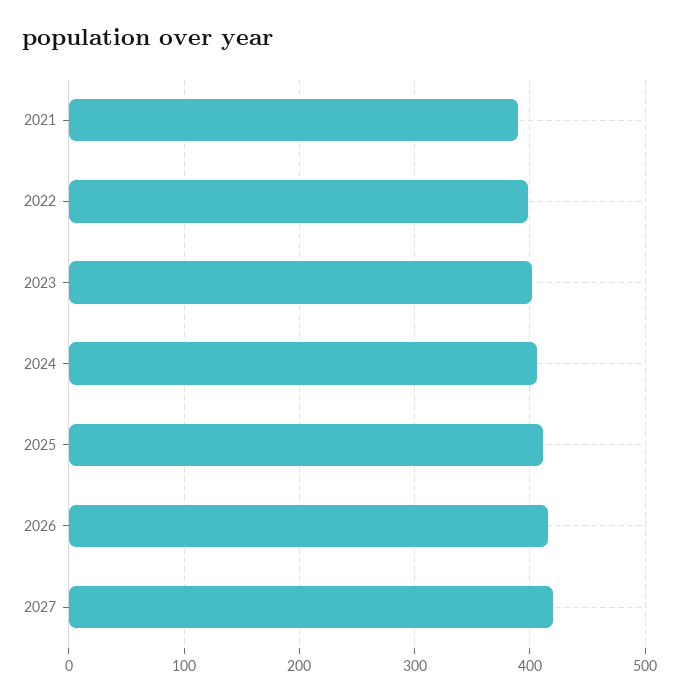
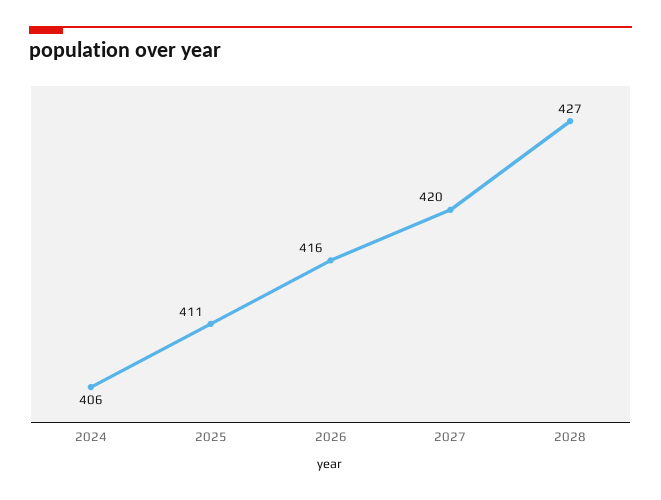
2021: 390 -> none
2022: 400 -> none
2023: 400 -> none
2028: none -> 427

